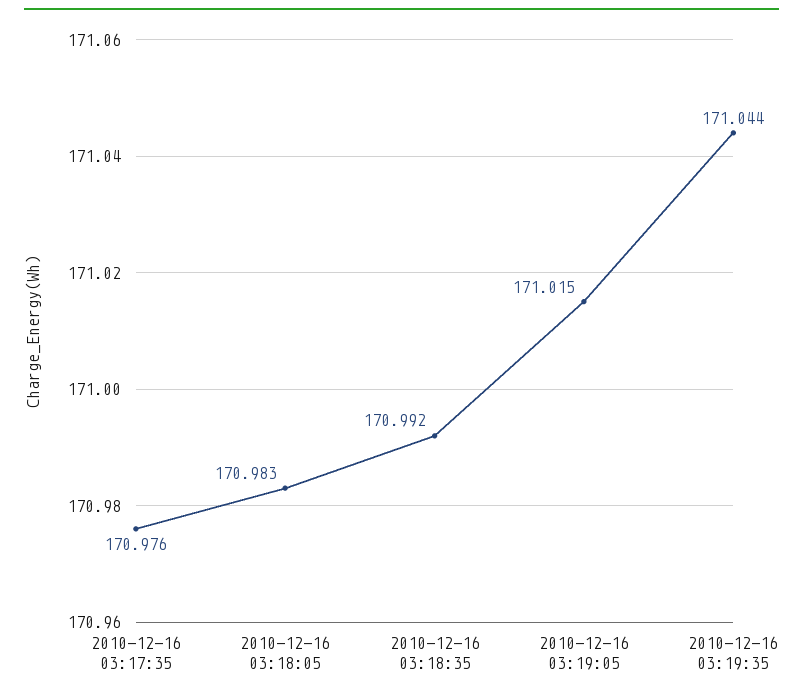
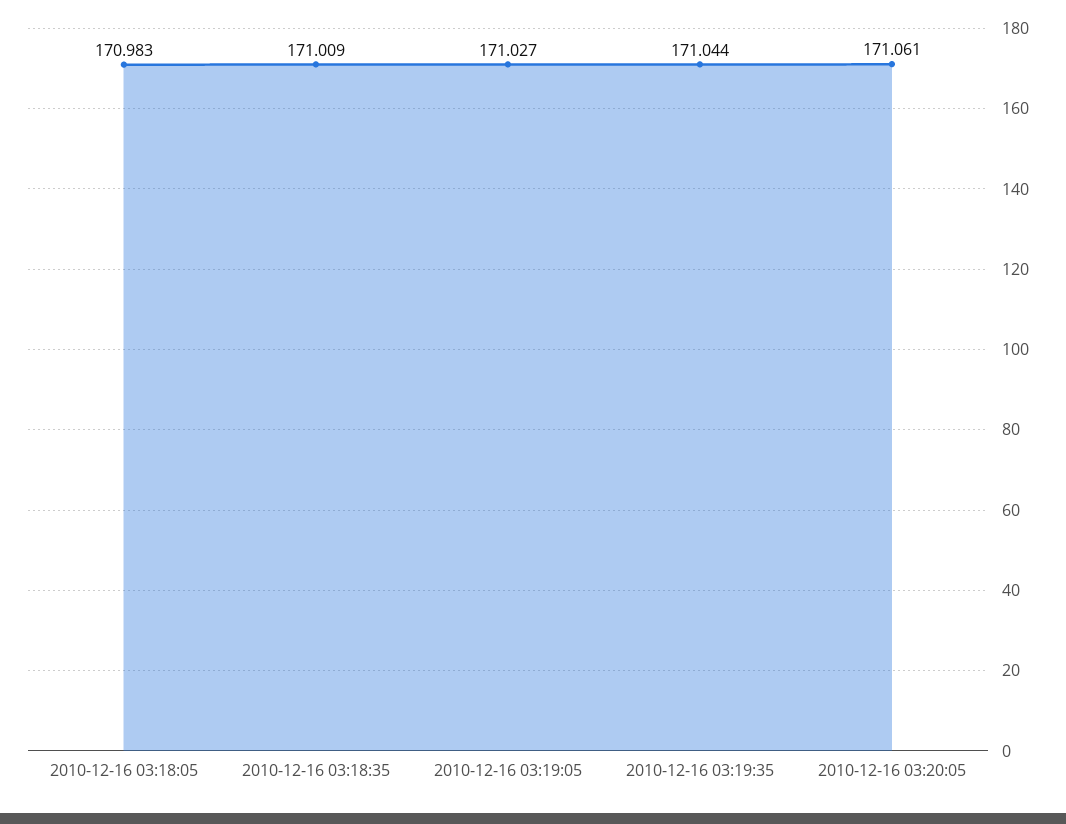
2010-12-16 03:17:35: 170.976 -> none
2010-12-16 03:18:35: 170.992 -> 171.009
2010-12-16 03:19:05: 171.015 -> 171.027
2010-12-16 03:20:05: none -> 171.061

